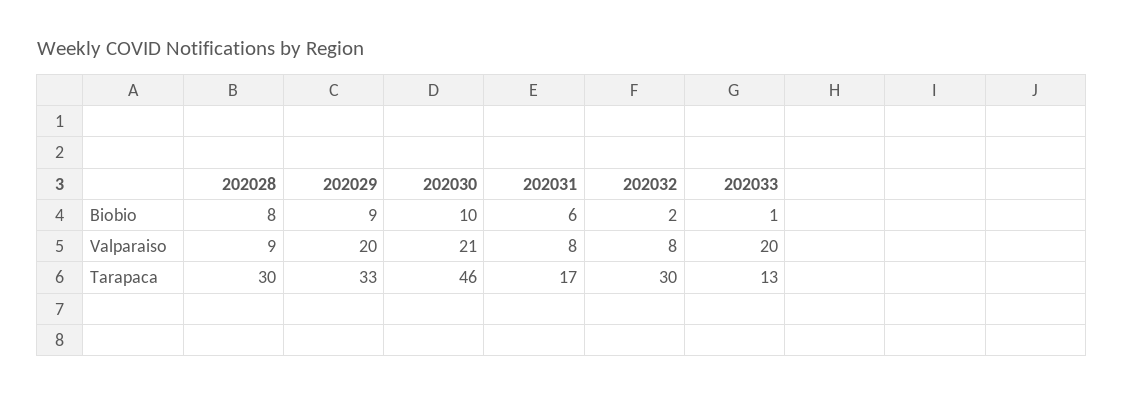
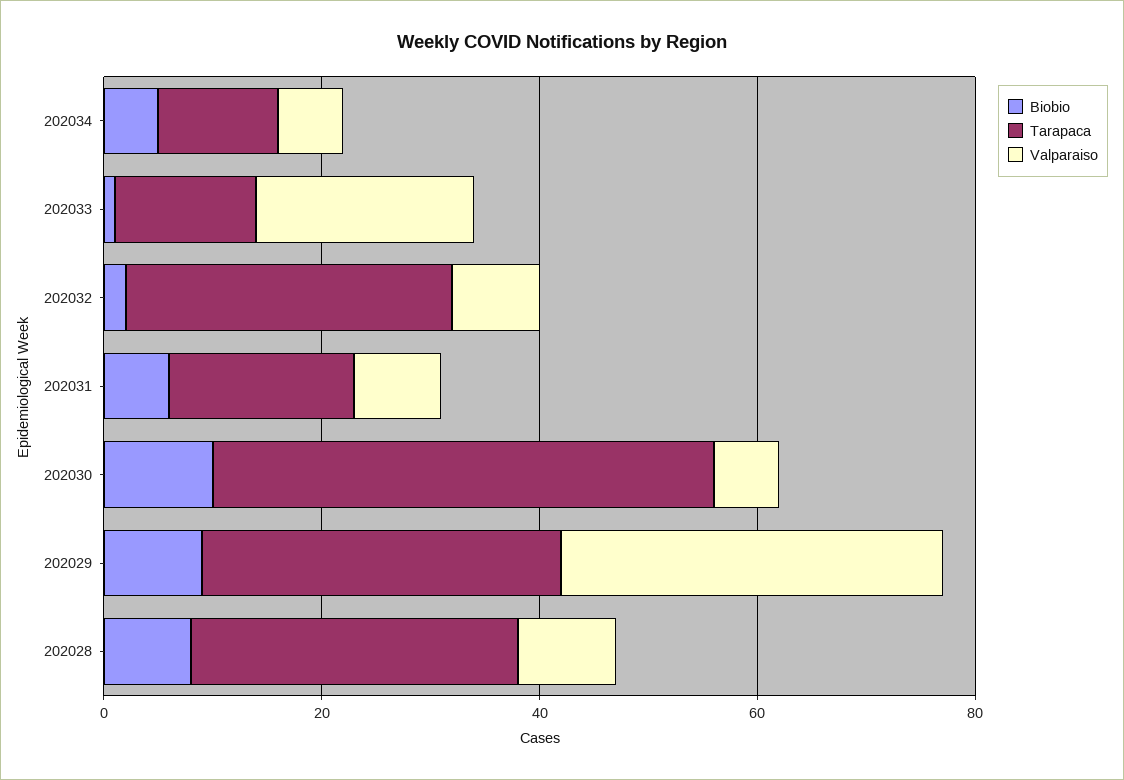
Valparaiso, 202029: 20 -> 35
Valparaiso, 202030: 21 -> 5
Biobio, 202034: none -> 5
Tarapaca, 202034: none -> 10
Valparaiso, 202034: none -> 5

